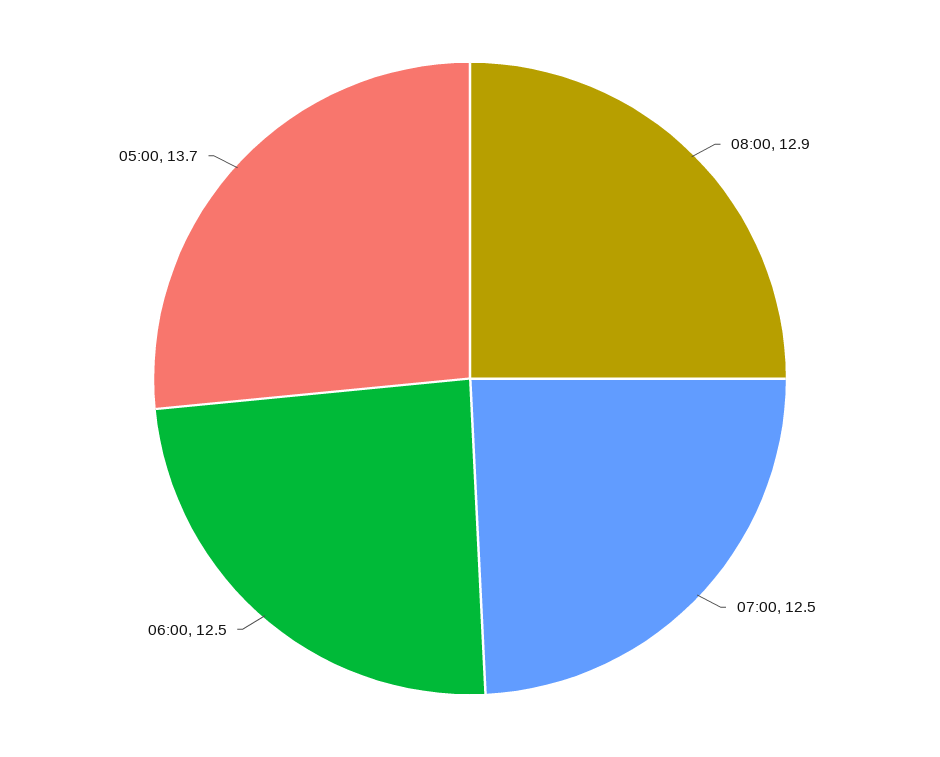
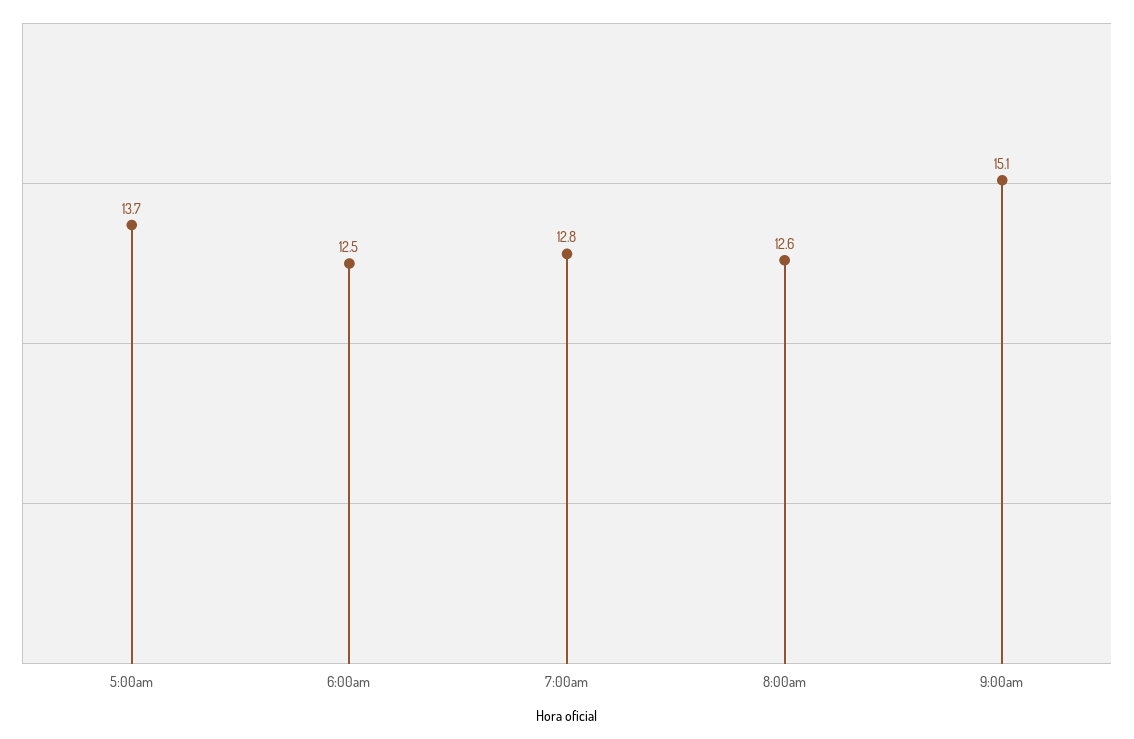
08:00: 12.9 -> 12.6
07:00: 12.5 -> 12.8
9:00am: none -> 15.1

